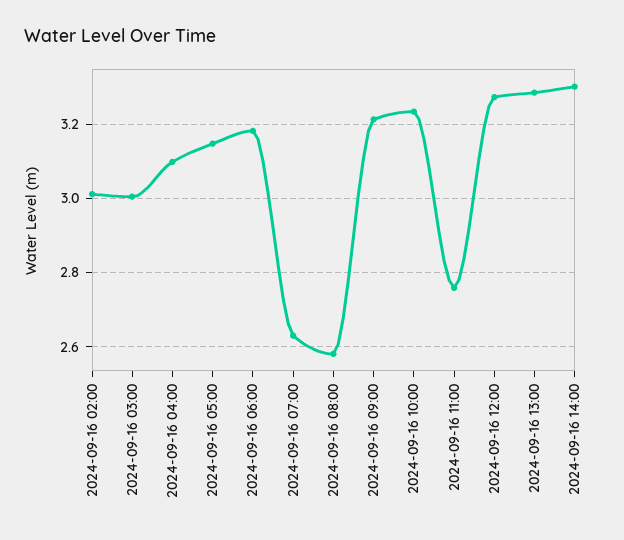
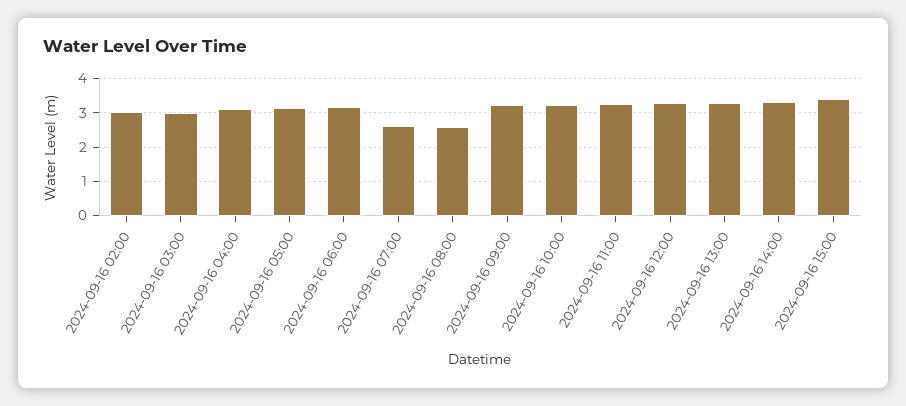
2024-09-16 11:00: 2.76 -> 3.2
2024-09-16 15:00: none -> 3.4

